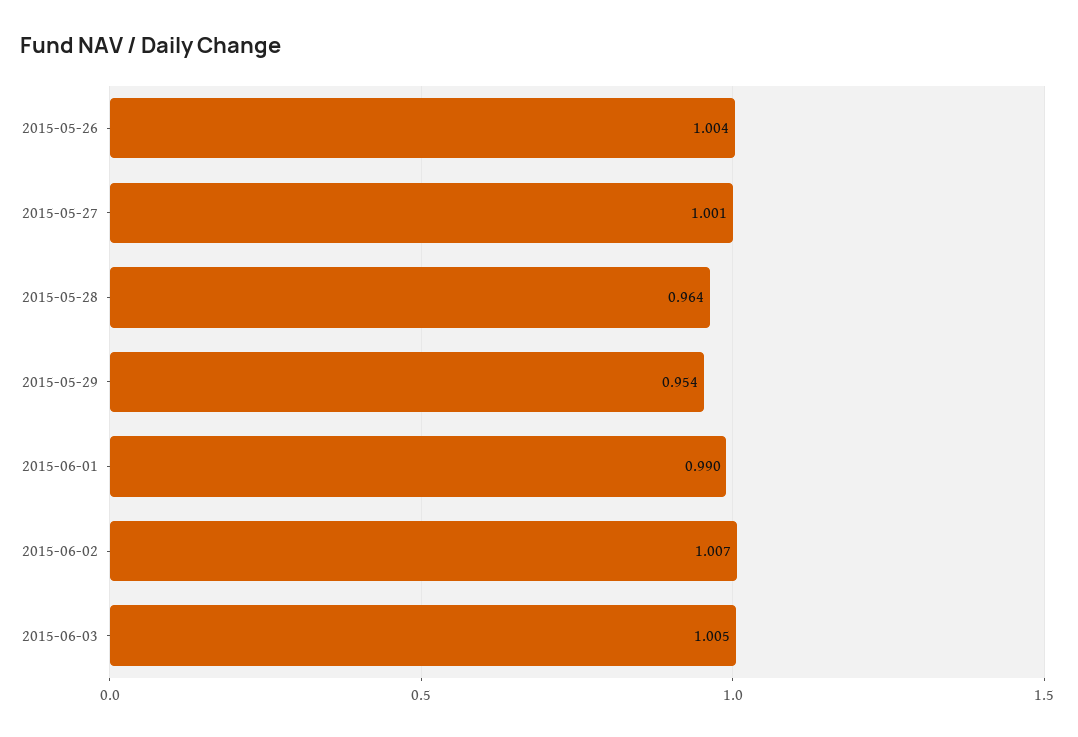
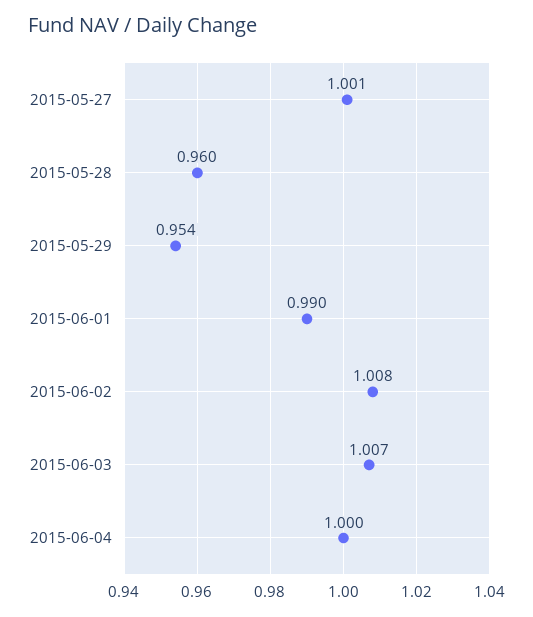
2015-05-26: 1.004 -> none
2015-05-28: 0.964 -> 0.96
2015-06-02: 1.007 -> 1.008
2015-06-03: 1.005 -> 1.007
2015-06-04: none -> 1

